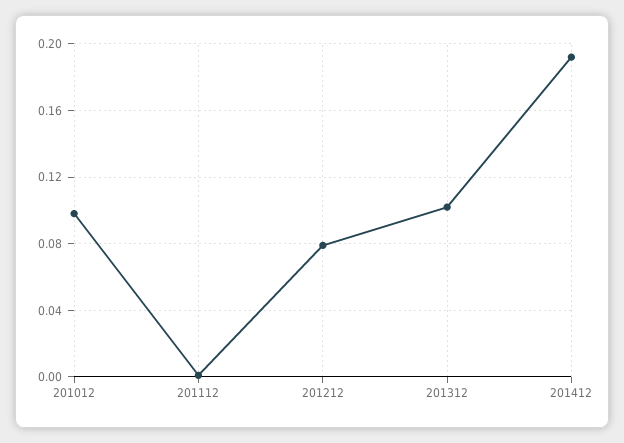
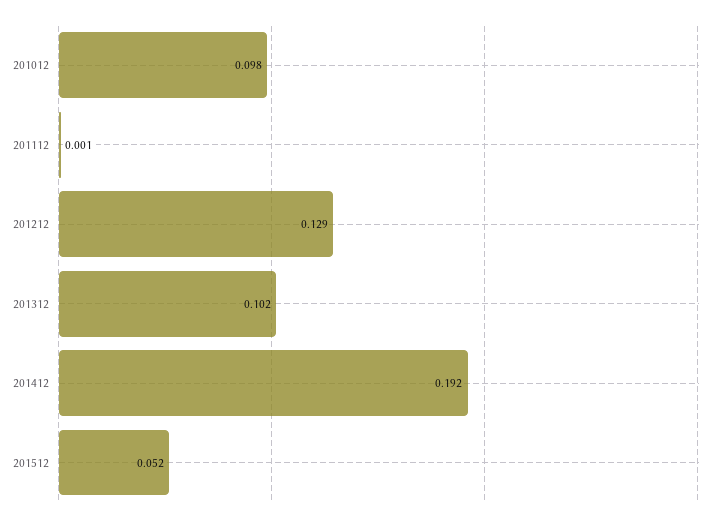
201212: 0.08 -> 0.129
201512: none -> 0.052

